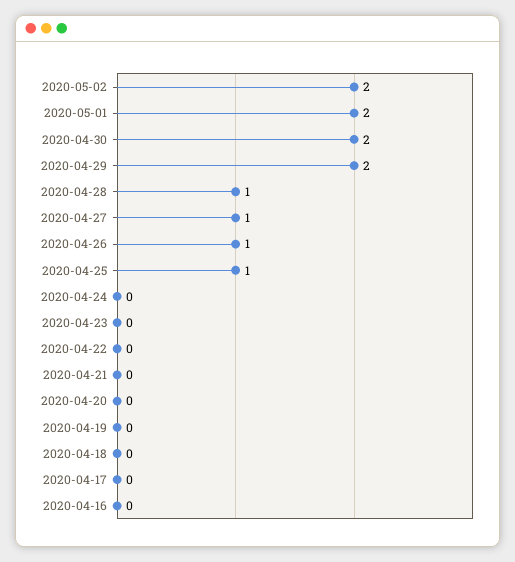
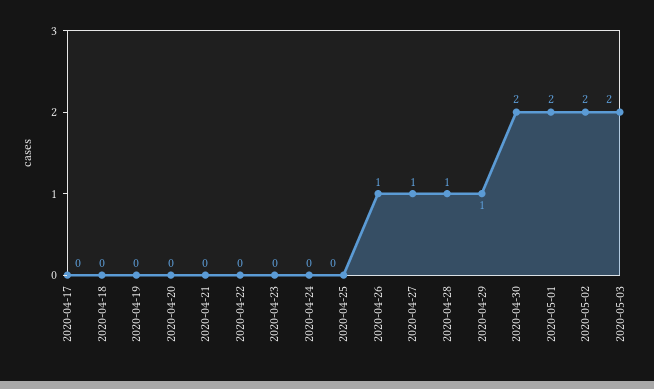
2020-04-29: 2 -> 1
2020-04-25: 1 -> 0
2020-04-16: 0 -> none
2020-05-03: none -> 2

